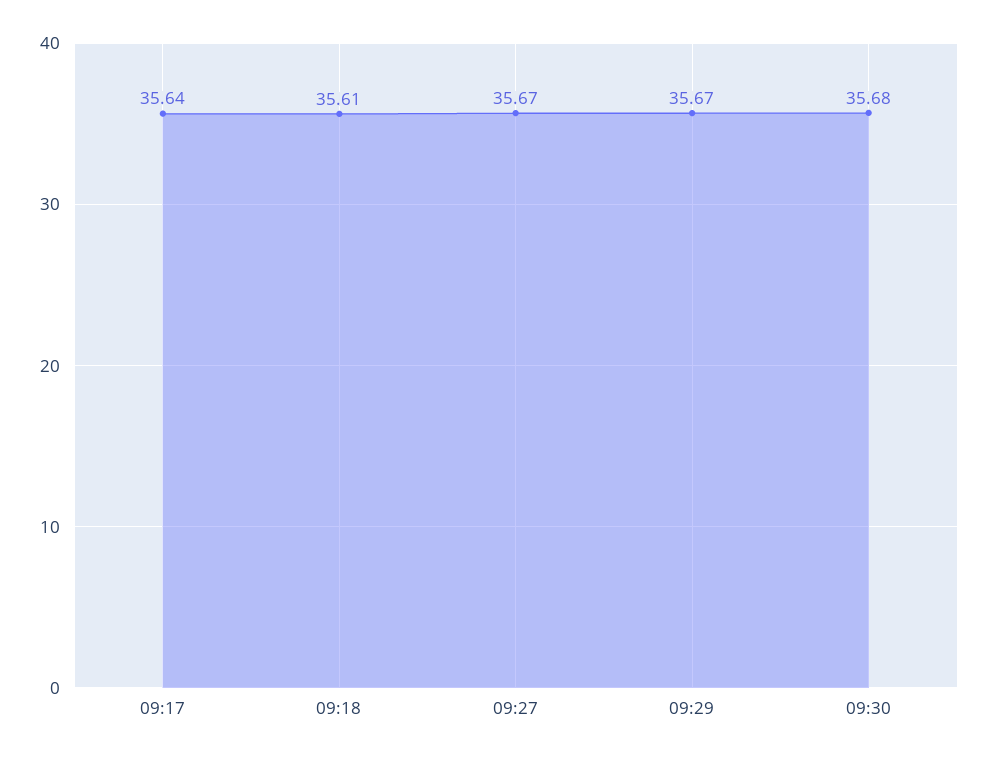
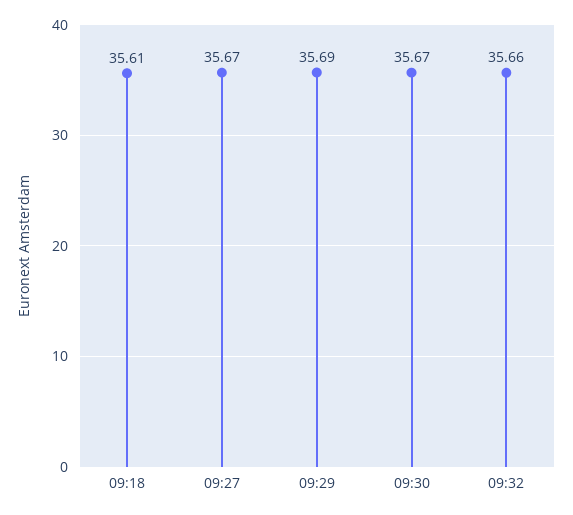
09:17: 35.64 -> none
09:29: 35.67 -> 35.69
09:30: 35.68 -> 35.67
09:32: none -> 35.66

